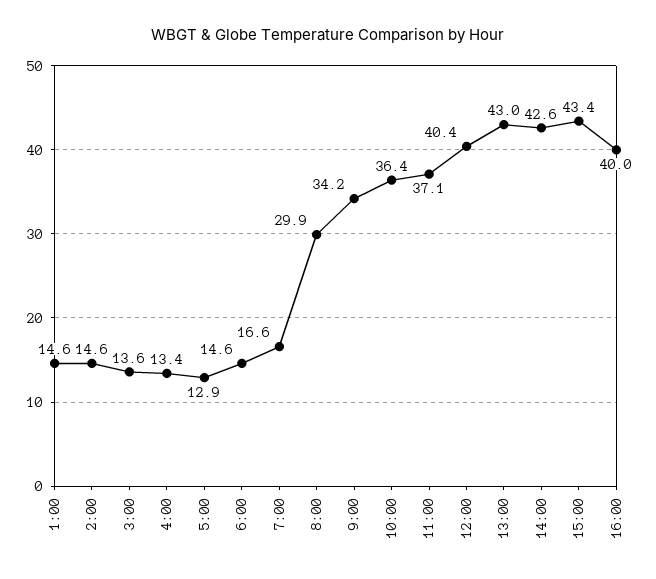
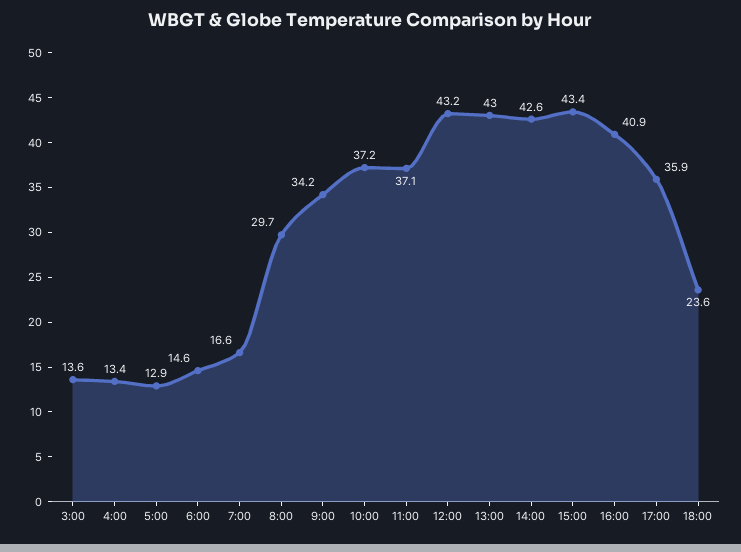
1:00: 14.6 -> none
2:00: 14.6 -> none
8:00: 29.9 -> 29.7
10:00: 36.4 -> 37.2
12:00: 40.4 -> 43.2
16:00: 40 -> 40.9
17:00: none -> 35.9
18:00: none -> 23.6

